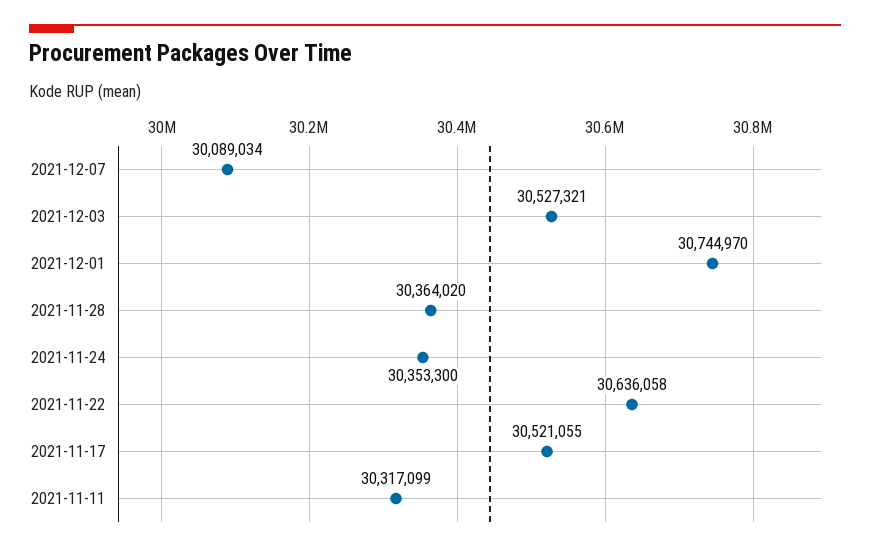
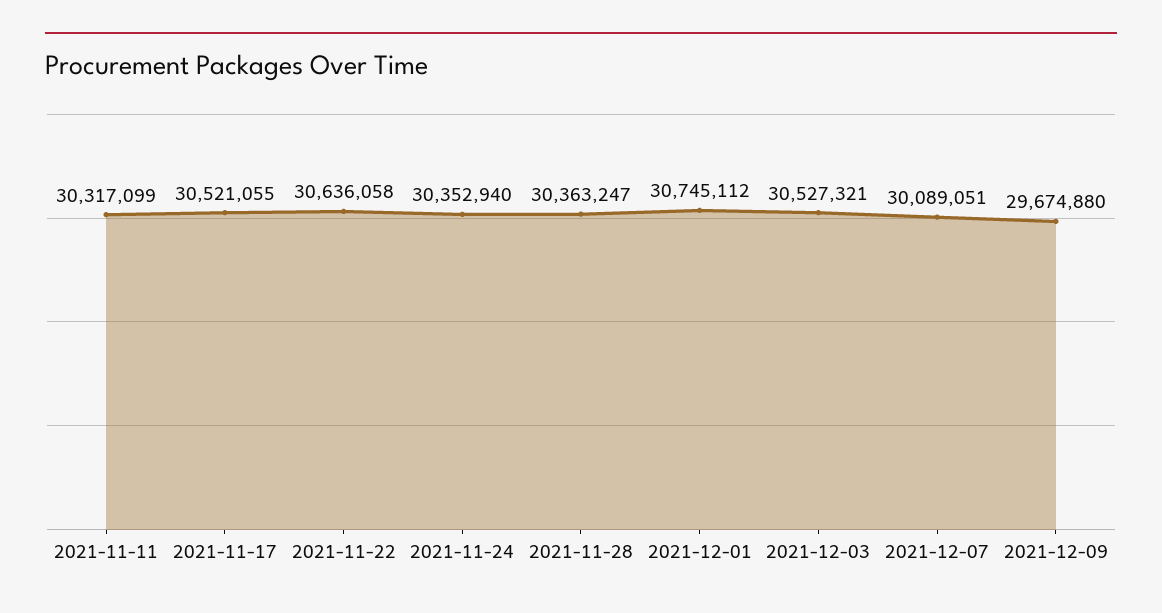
2021-12-07: 30089034 -> 30089051
2021-12-01: 30744970 -> 30745112
2021-11-28: 30364020 -> 30363247
2021-11-24: 30353300 -> 30352940
2021-12-09: none -> 29674880

